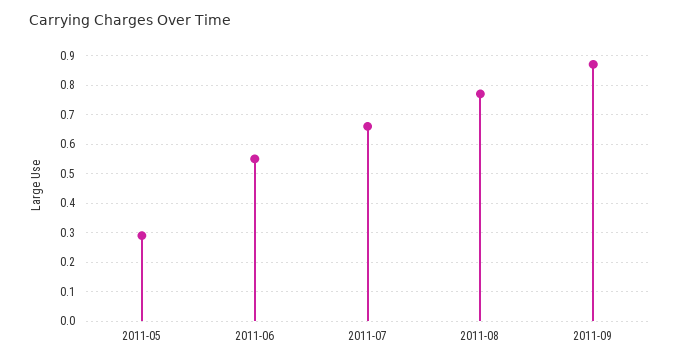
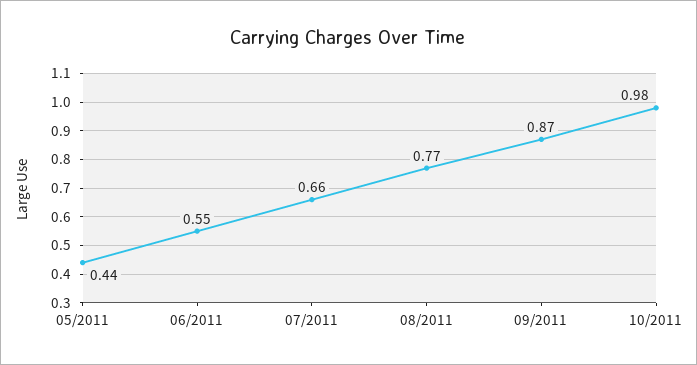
2011-05: 0.3 -> 0.44
10/2011: none -> 0.98

